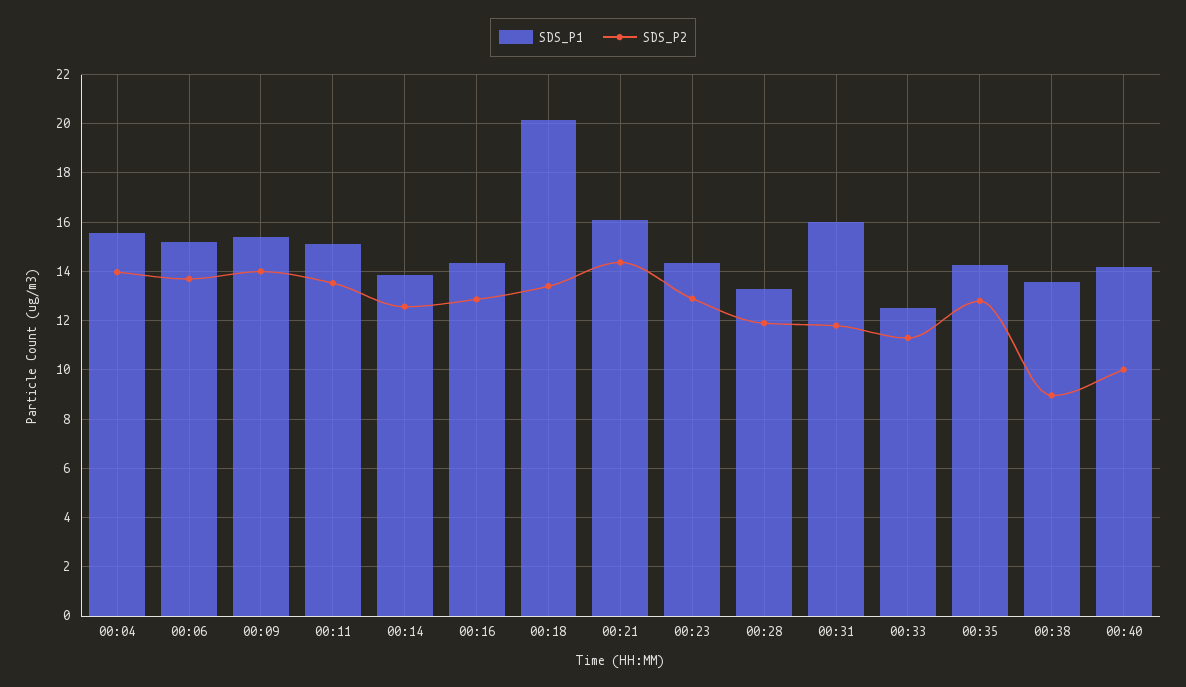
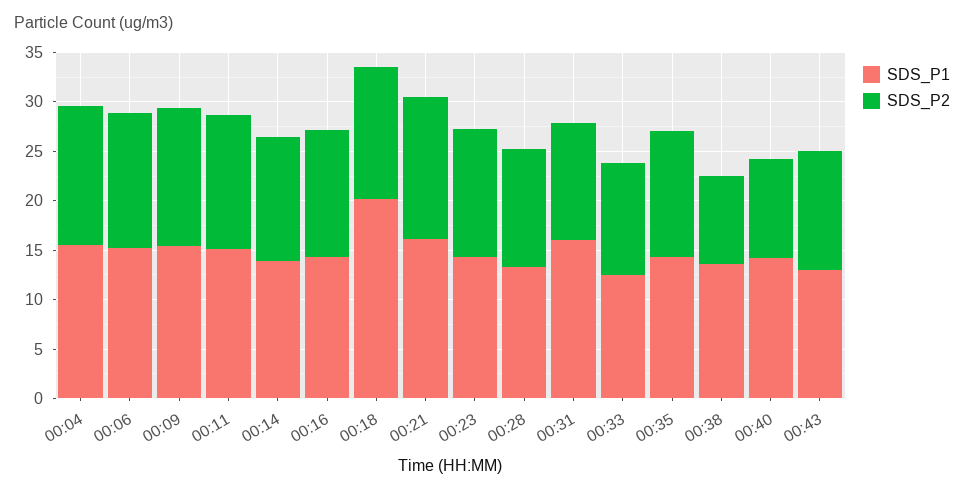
SDS_P1, 00:43: none -> 13
SDS_P2, 00:43: none -> 12

